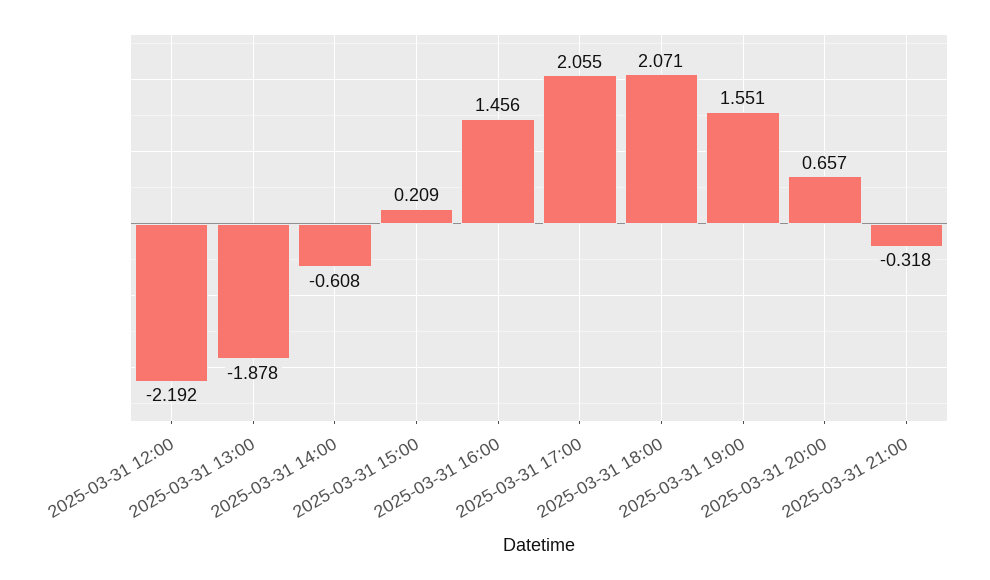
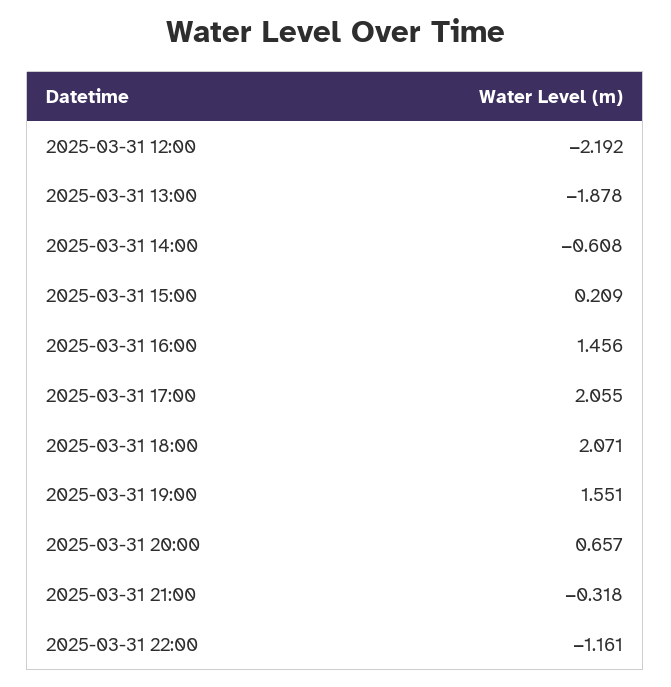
2025-03-31 22:00: none -> -1.161

